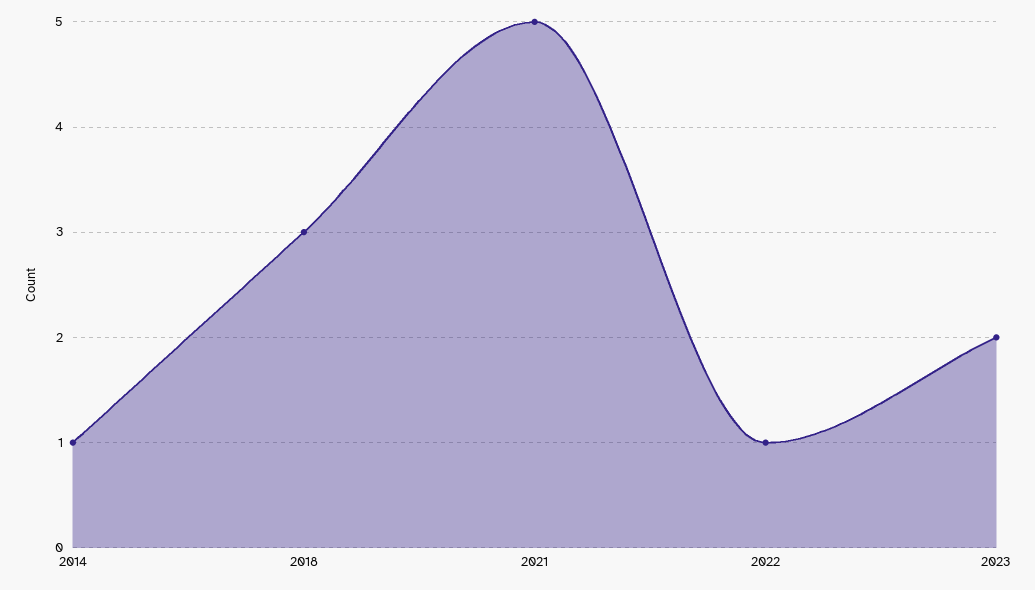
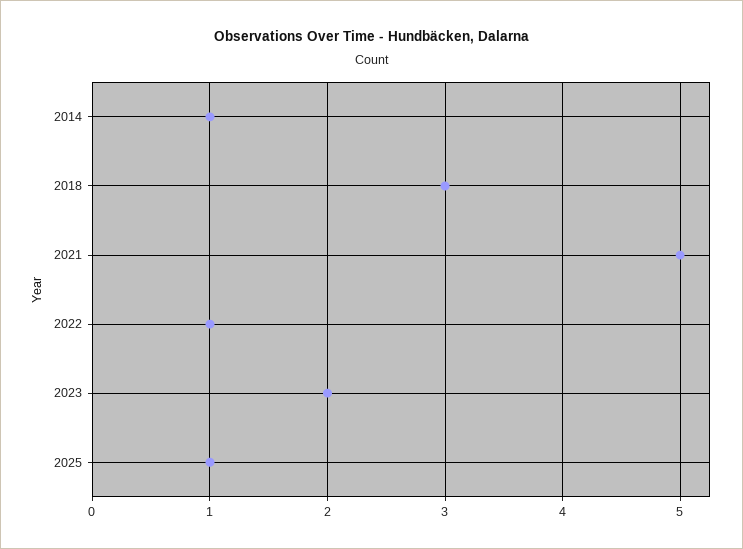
2025: none -> 1

